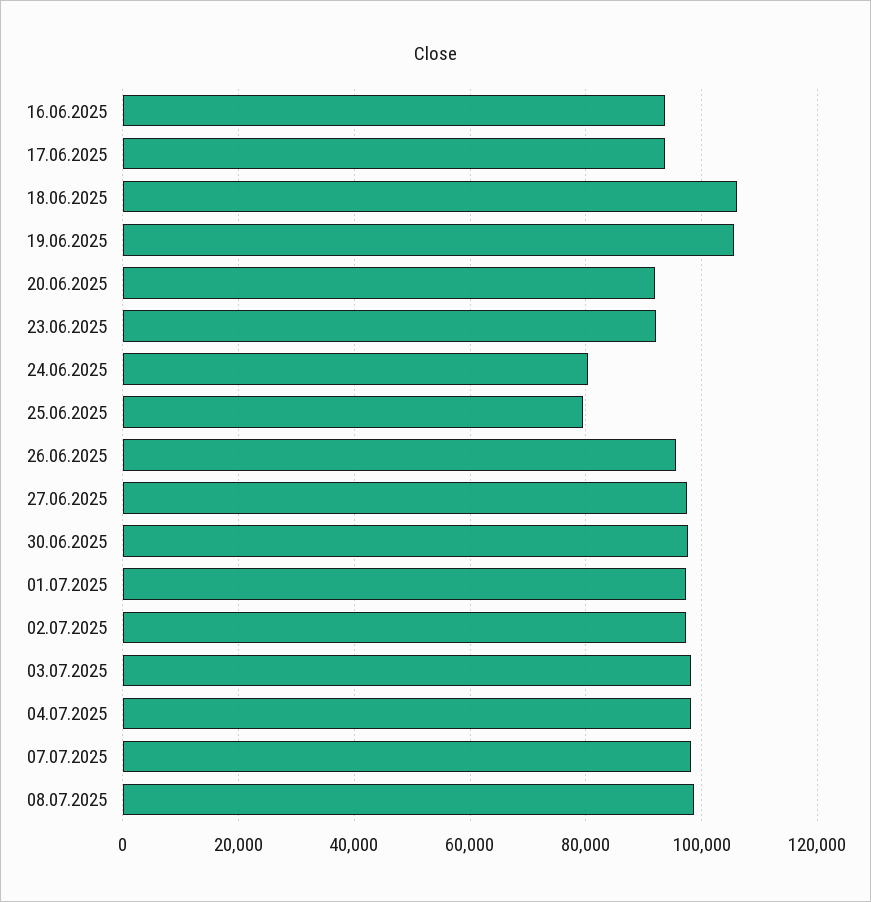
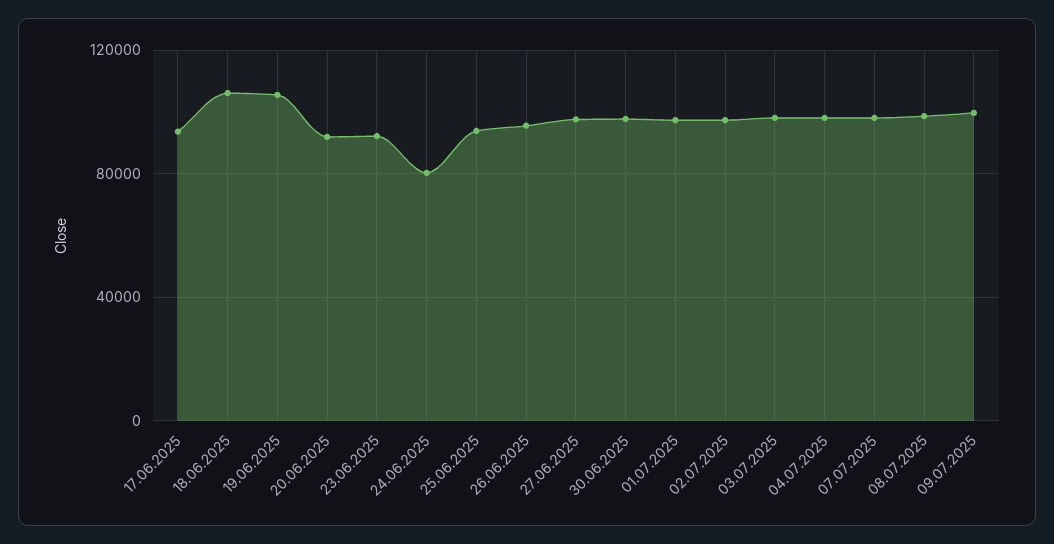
16.06.2025: 94000 -> none
25.06.2025: 80000 -> 95000
09.07.2025: none -> 100000

